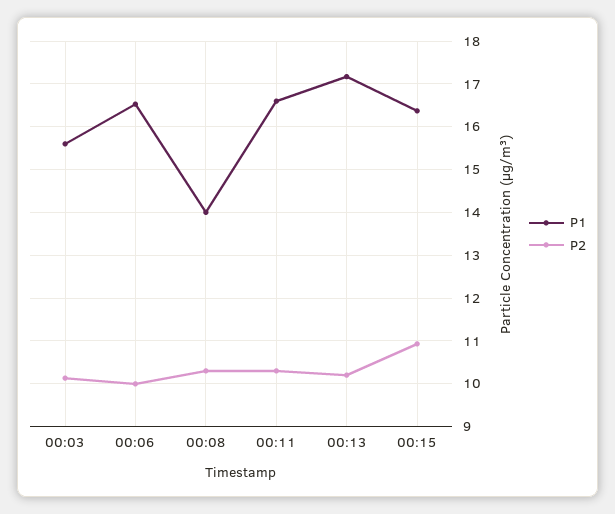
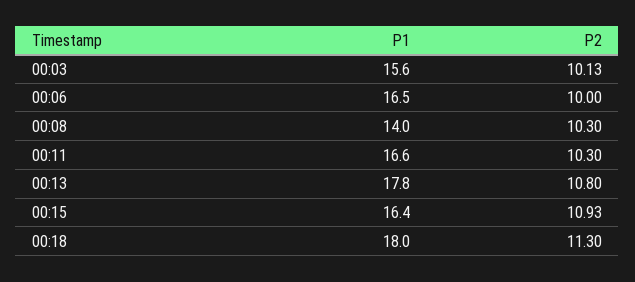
P1, 00:13: 17.2 -> 17.8
P2, 00:13: 10.2 -> 10.8
P1, 00:18: none -> 18
P2, 00:18: none -> 11.3

